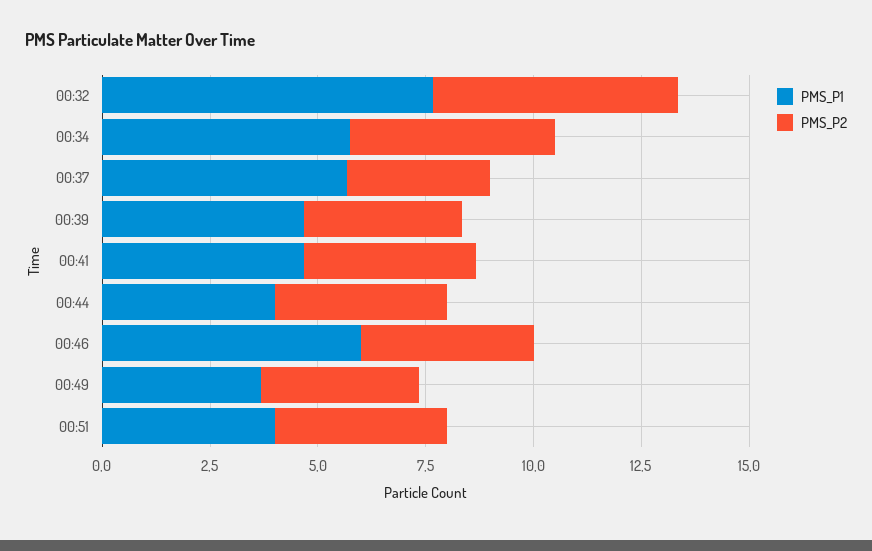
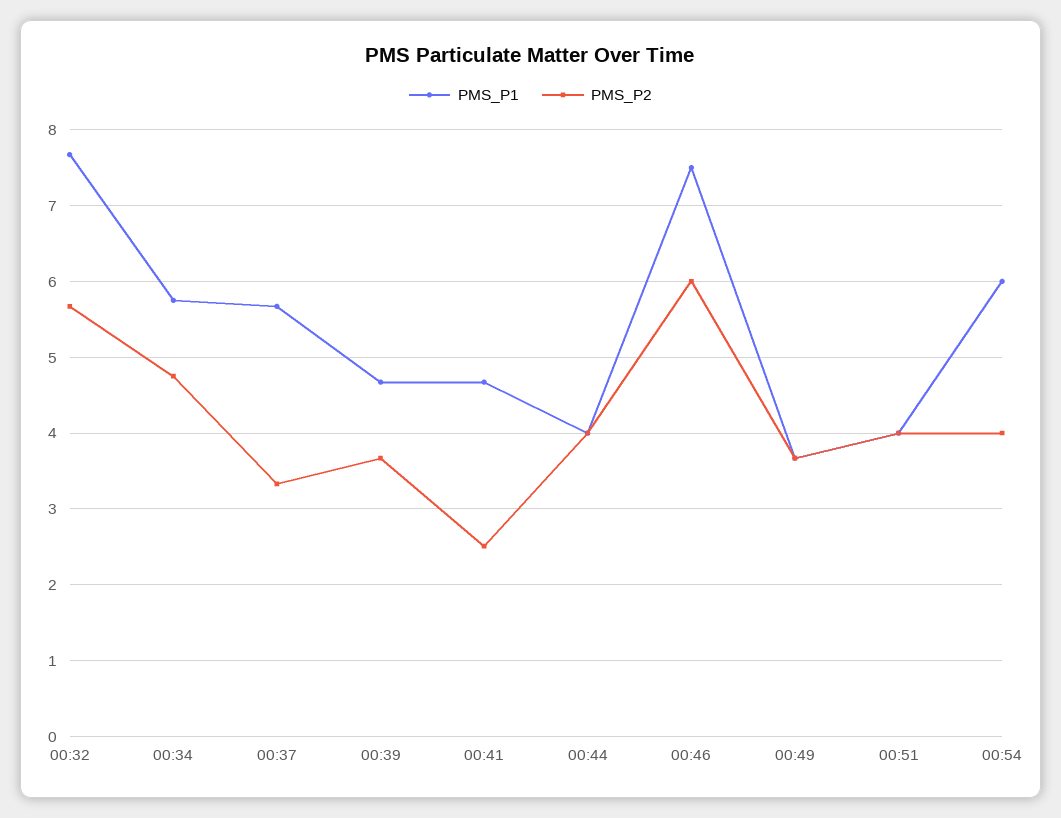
PMS_P2, 00:41: 4 -> 2.5
PMS_P1, 00:46: 6 -> 7.5
PMS_P2, 00:46: 4 -> 6
PMS_P1, 00:54: none -> 6
PMS_P2, 00:54: none -> 4

